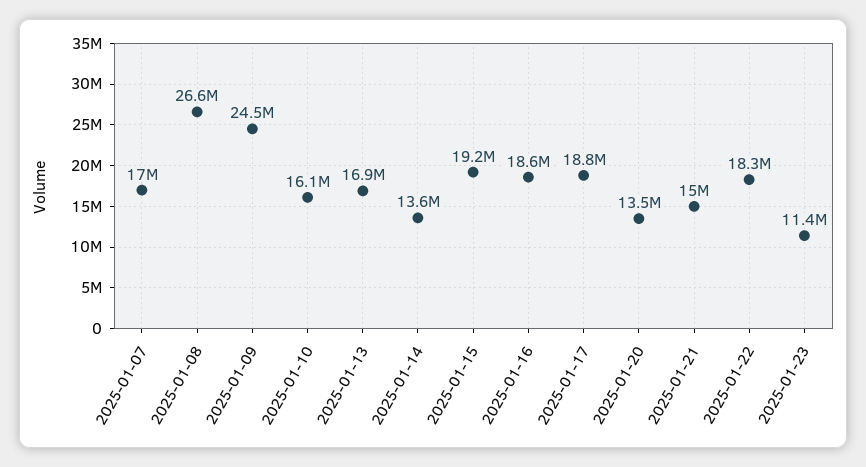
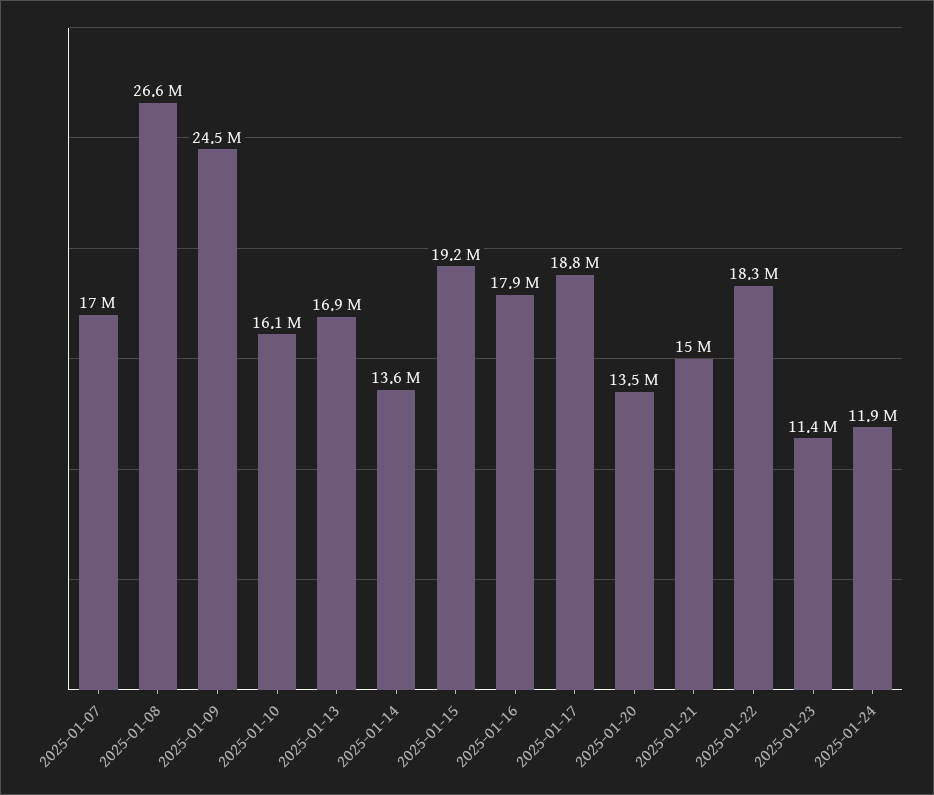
2025-01-16: 18600000 -> 17900000
2025-01-24: none -> 11900000

